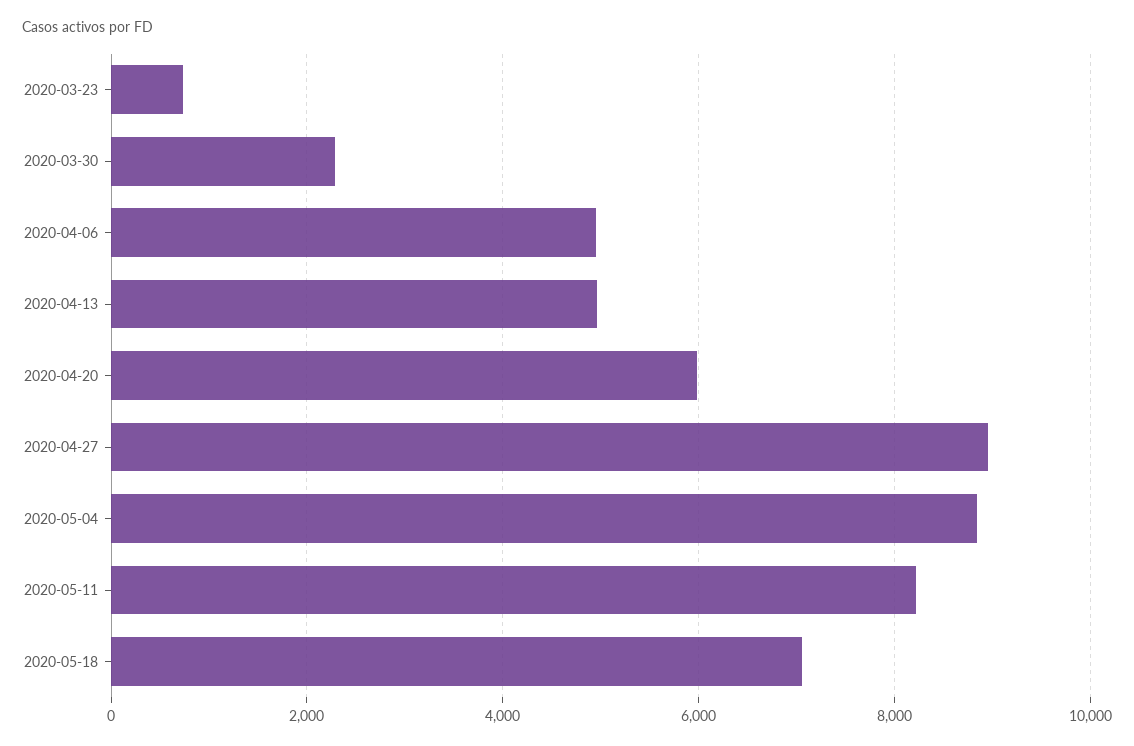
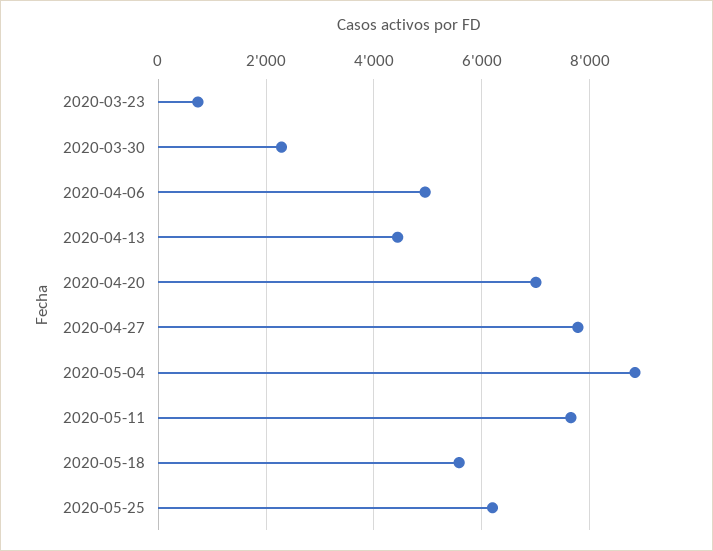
2020-04-13: 5000 -> 4400
2020-04-20: 6000 -> 7000
2020-04-27: 9000 -> 7800
2020-05-11: 8200 -> 7600
2020-05-18: 7000 -> 5600
2020-05-25: none -> 6200

